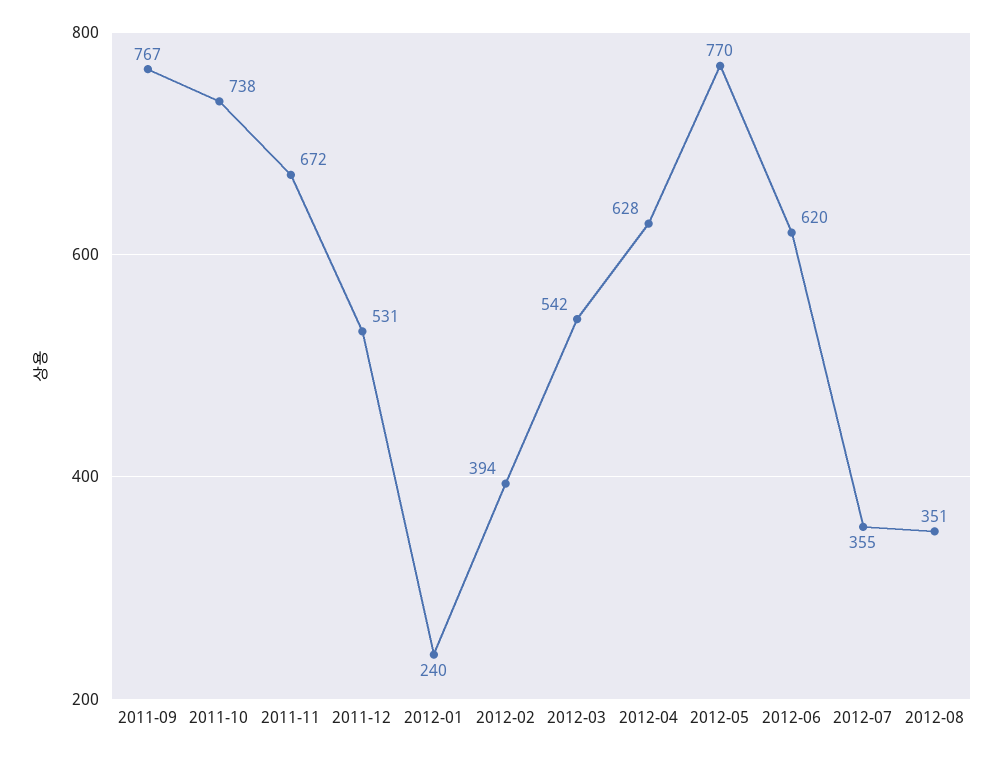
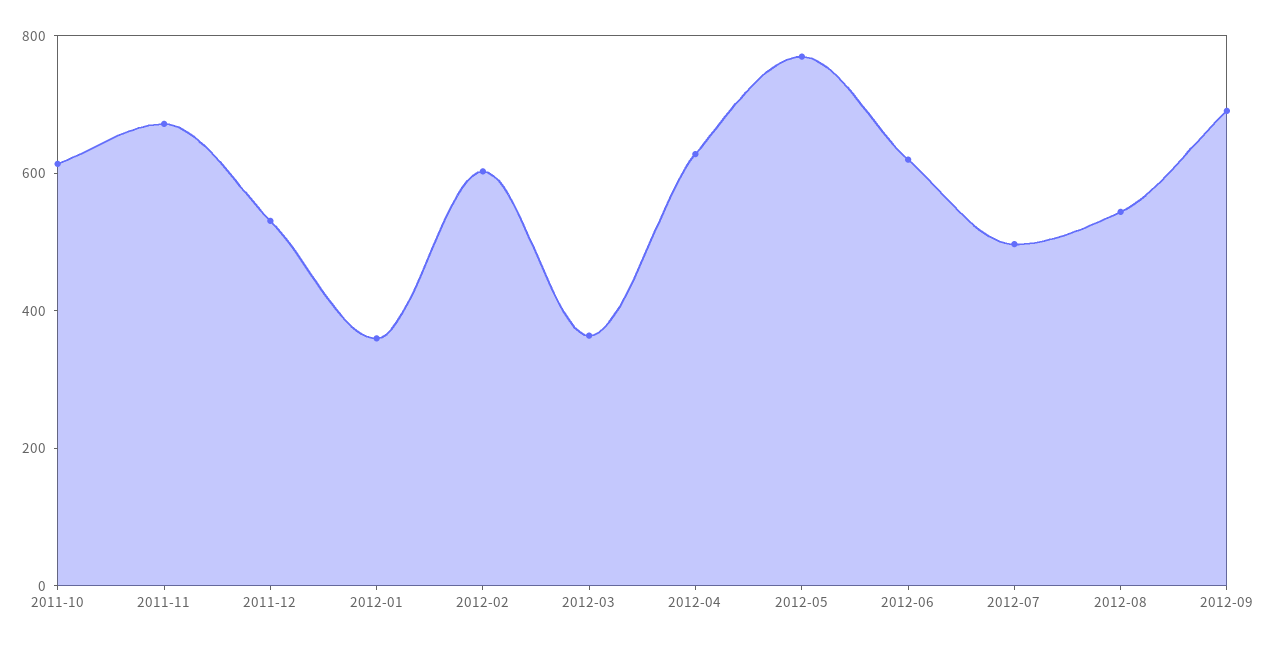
2011-09: 767 -> none
2011-10: 738 -> 600
2012-01: 240 -> 350
2012-02: 394 -> 600
2012-03: 542 -> 350
2012-07: 355 -> 500
2012-08: 351 -> 550
2012-09: none -> 700

